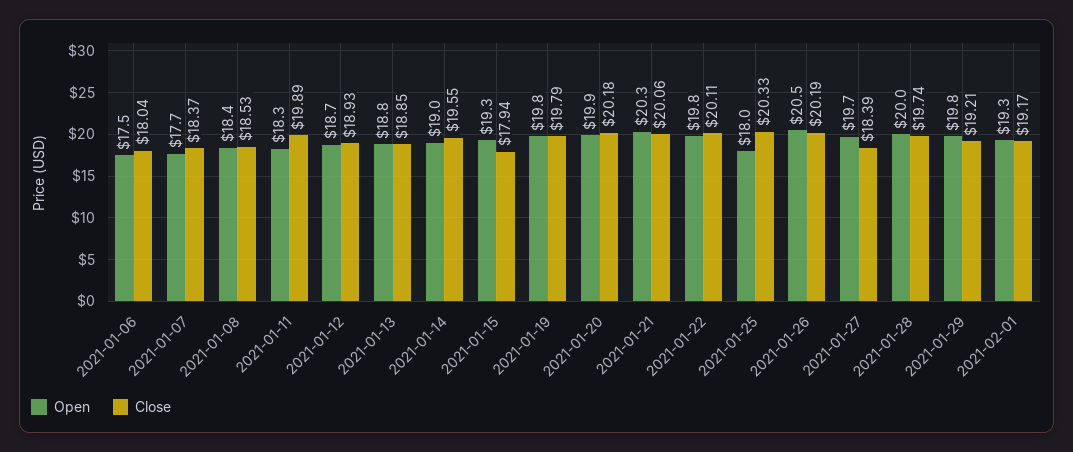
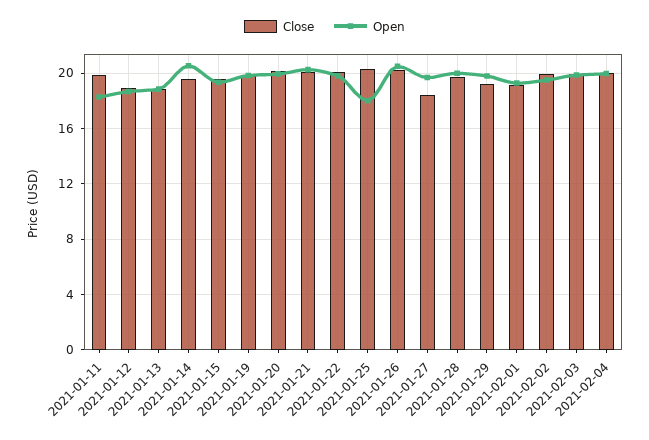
Open, 2021-01-06: 17.5 -> none
Close, 2021-01-06: 18.04 -> none
Open, 2021-01-07: 17.7 -> none
Close, 2021-01-07: 18.37 -> none
Open, 2021-01-08: 18.4 -> none
Close, 2021-01-08: 18.53 -> none
Open, 2021-01-14: 19 -> 20.5
Close, 2021-01-15: 17.94 -> 19.5
Close, 2021-02-02: none -> 20
Open, 2021-02-02: none -> 19.5
Close, 2021-02-03: none -> 20
Open, 2021-02-03: none -> 20
Close, 2021-02-04: none -> 20
Open, 2021-02-04: none -> 20

